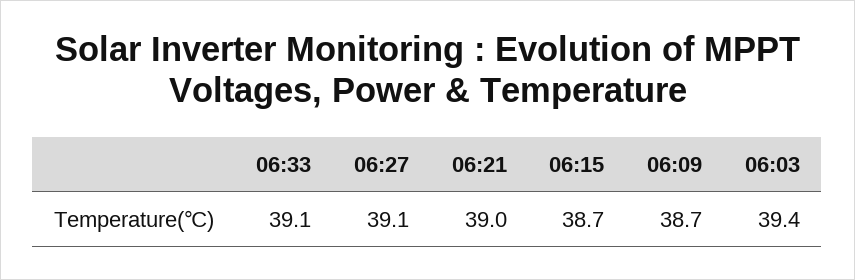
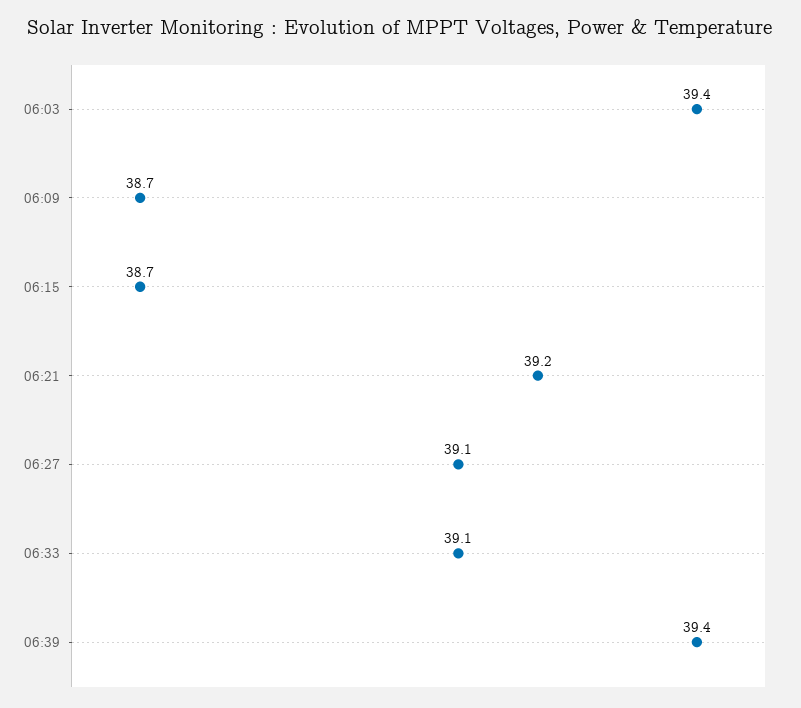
06:21: 39 -> 39.2
06:39: none -> 39.4

